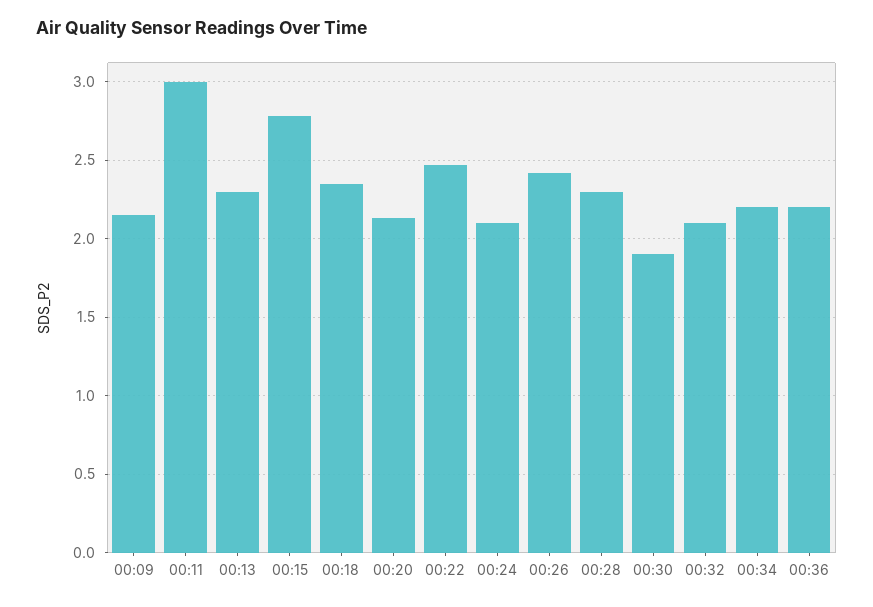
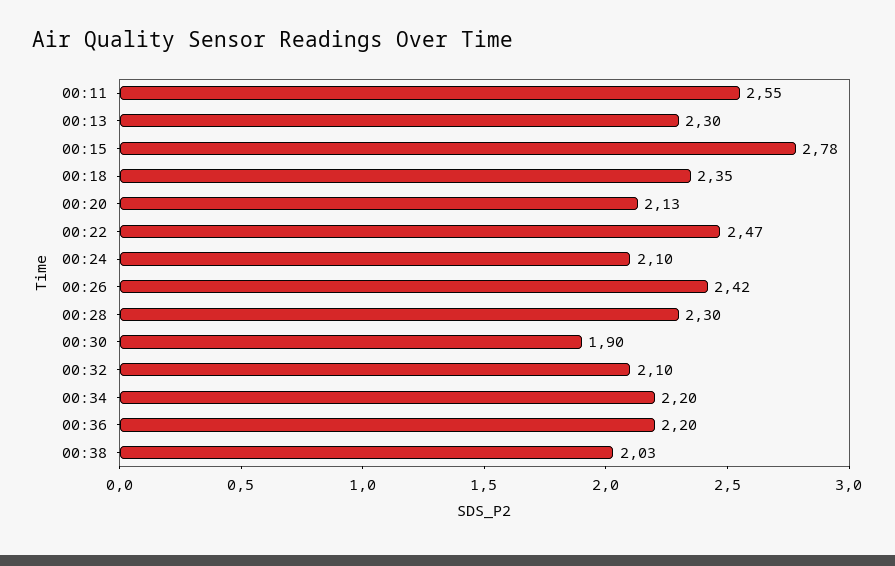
00:09: 2.15 -> none
00:11: 3 -> 2.55
00:38: none -> 2.03

